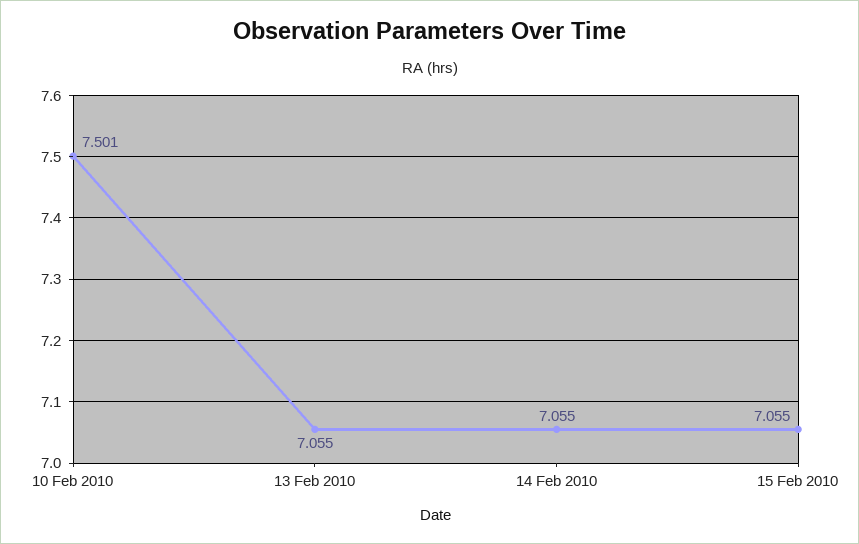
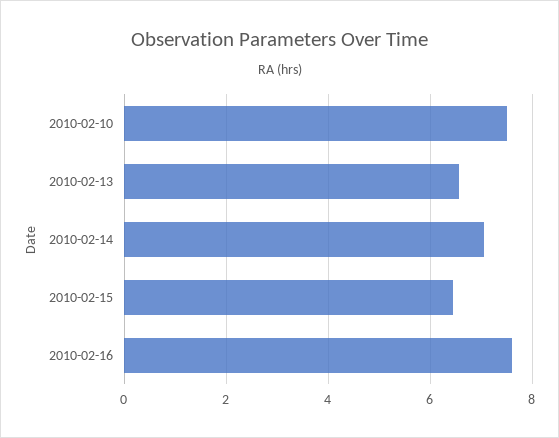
13 Feb 2010: 7.055 -> 6.6
15 Feb 2010: 7.055 -> 6.4
2010-02-16: none -> 7.6

